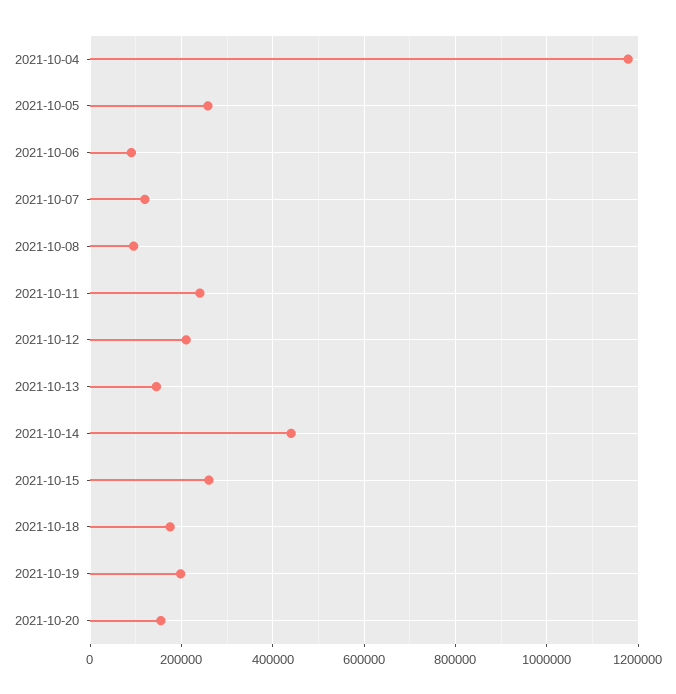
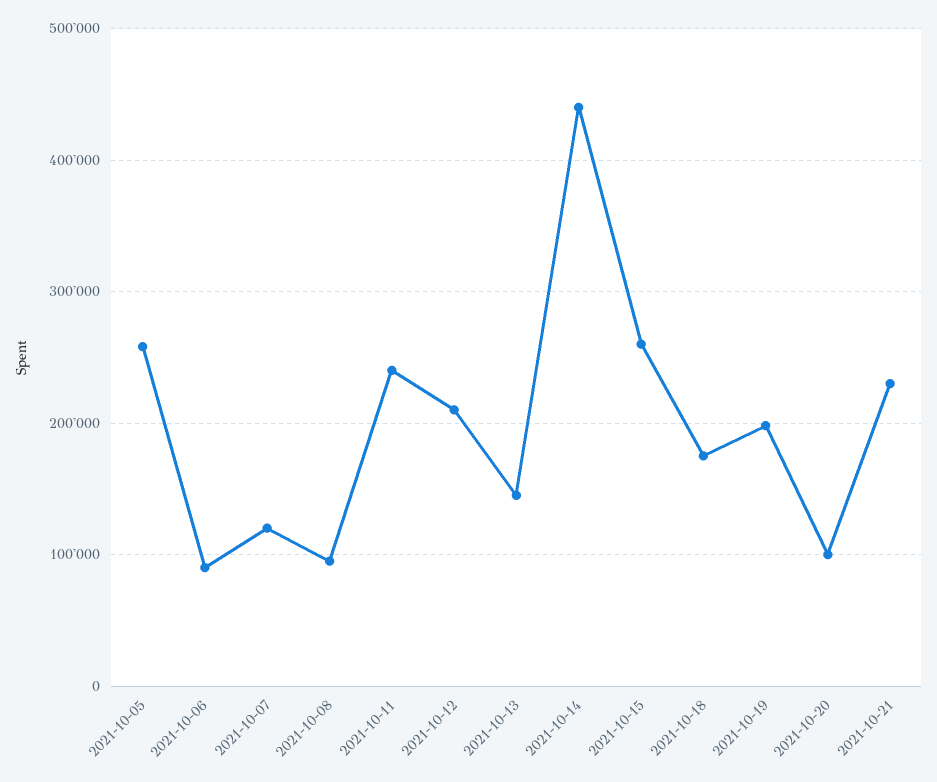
2021-10-04: 1180000 -> none
2021-10-20: 160000 -> 100000
2021-10-21: none -> 230000

